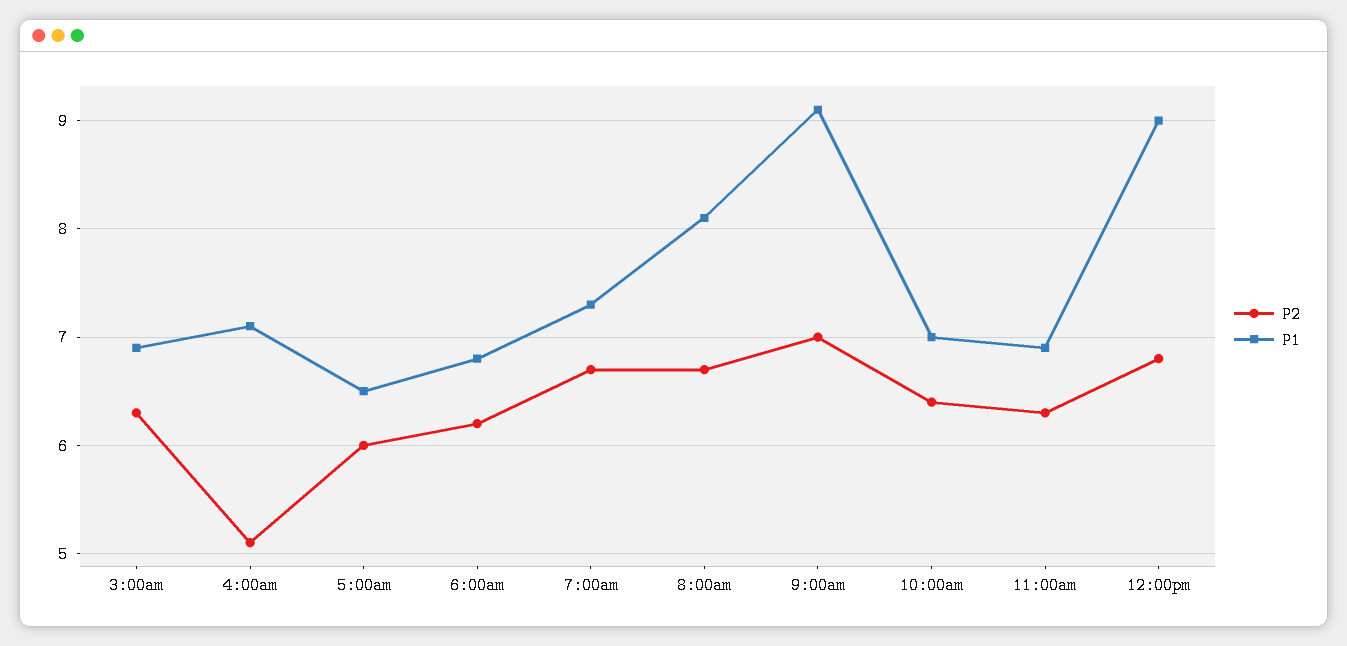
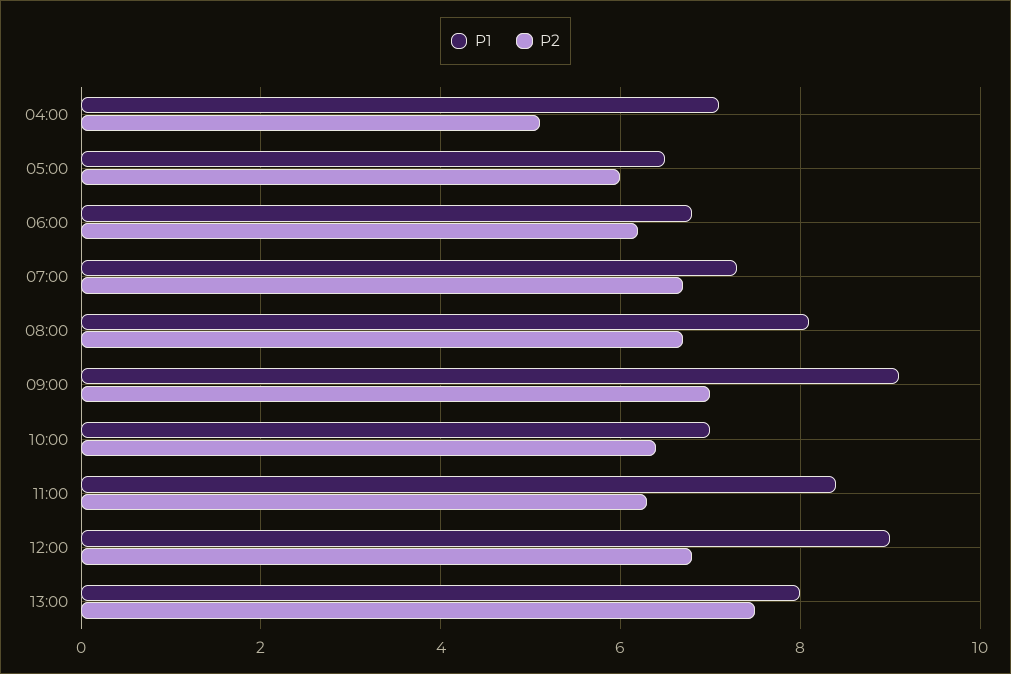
P2, 3:00am: 6.3 -> none
P1, 3:00am: 6.9 -> none
P1, 11:00am: 6.9 -> 8.5
P1, 13:00: none -> 8
P2, 13:00: none -> 7.5

